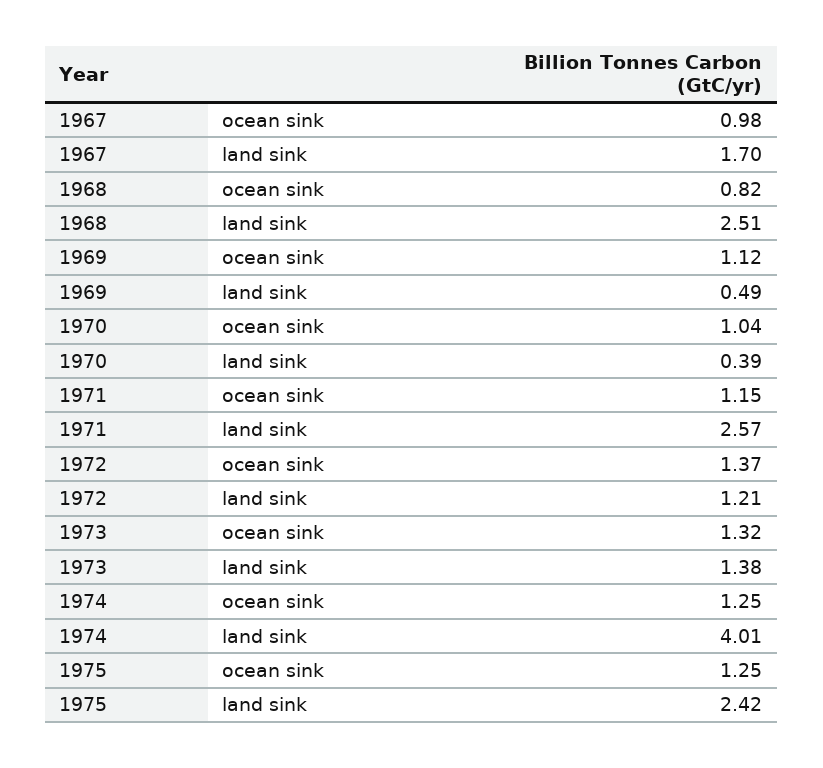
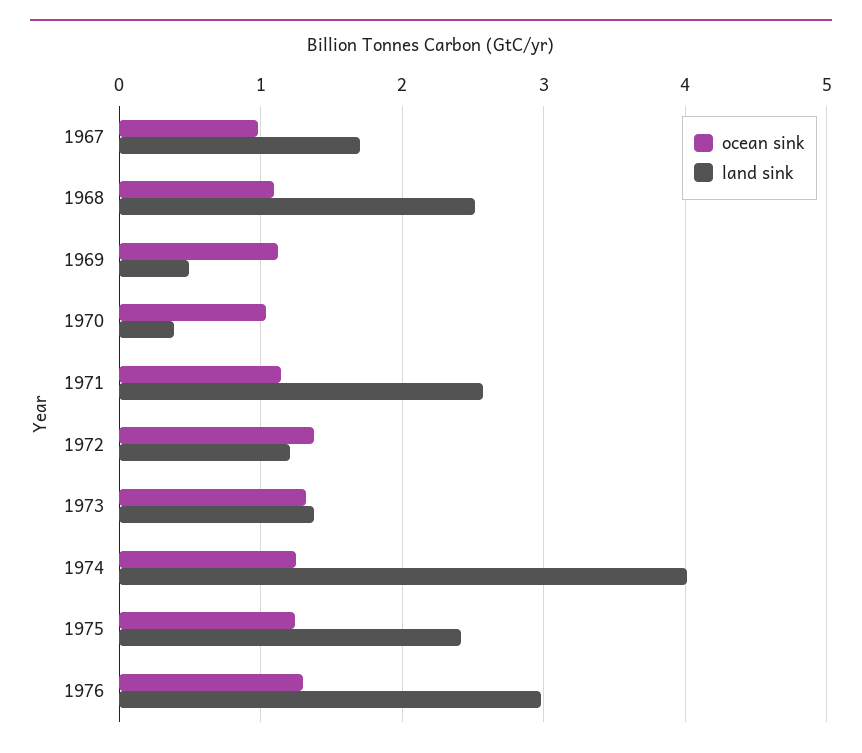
ocean sink, 1968: 0.82 -> 1.1
ocean sink, 1976: none -> 1.3
land sink, 1976: none -> 3

